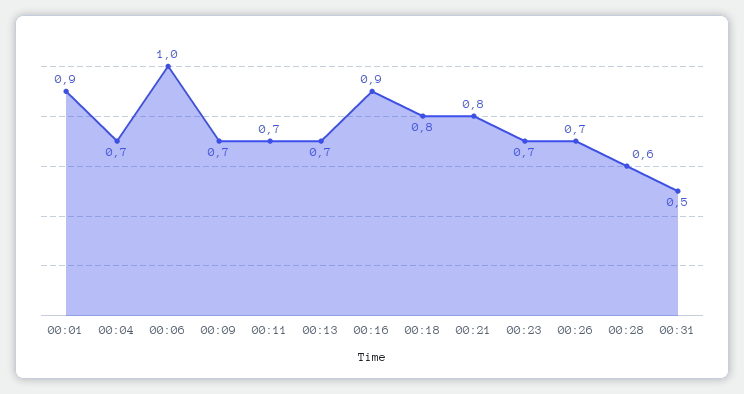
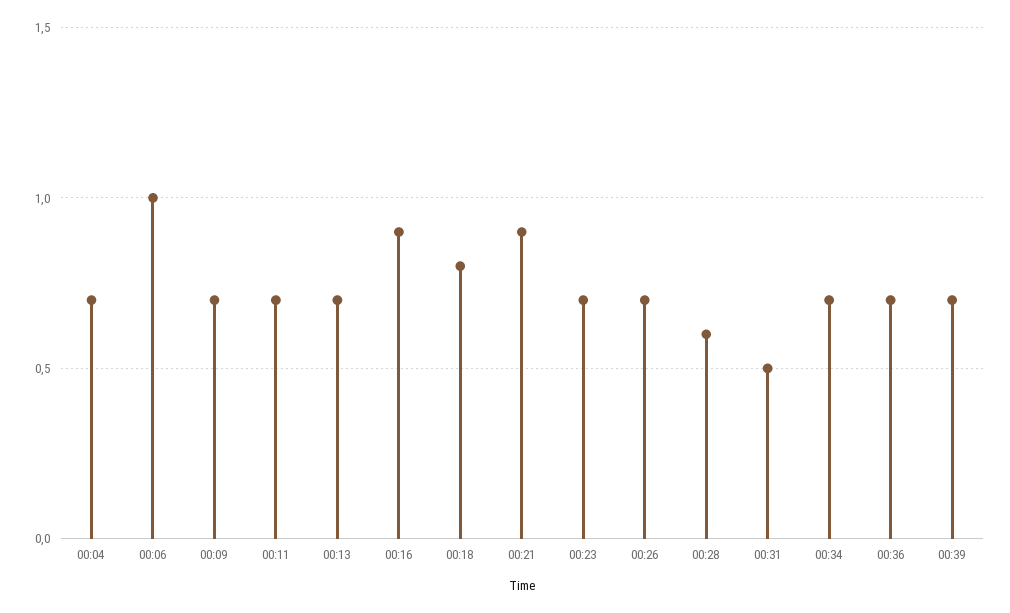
00:01: 0.9 -> none
00:21: 0.8 -> 0.9
00:34: none -> 0.7
00:36: none -> 0.7
00:39: none -> 0.7

